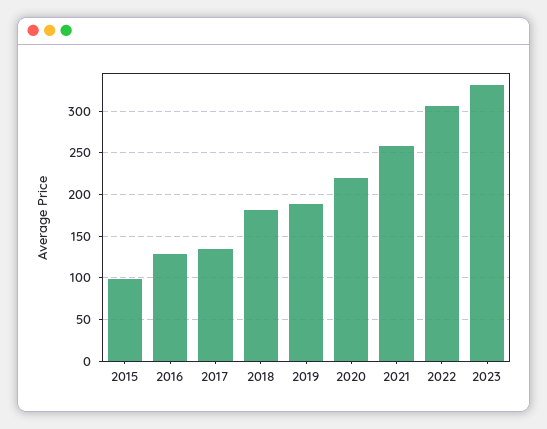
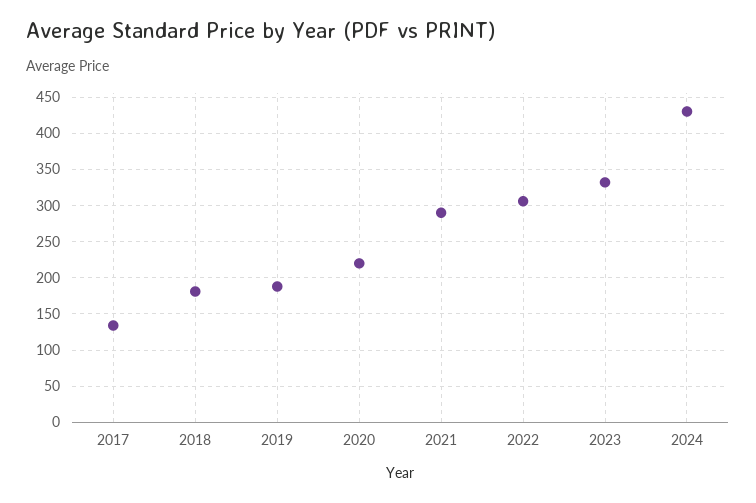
2015: 100 -> none
2016: 130 -> none
2021: 260 -> 290
2024: none -> 430

